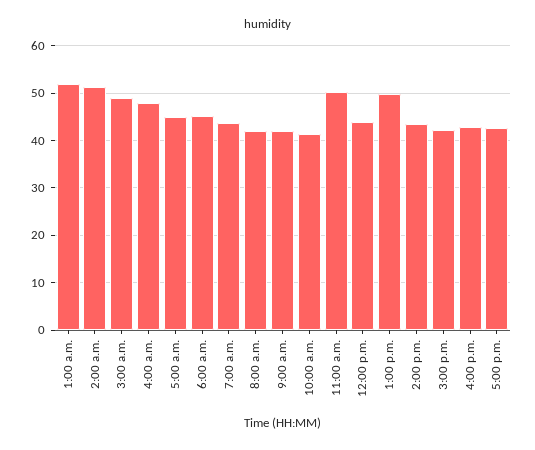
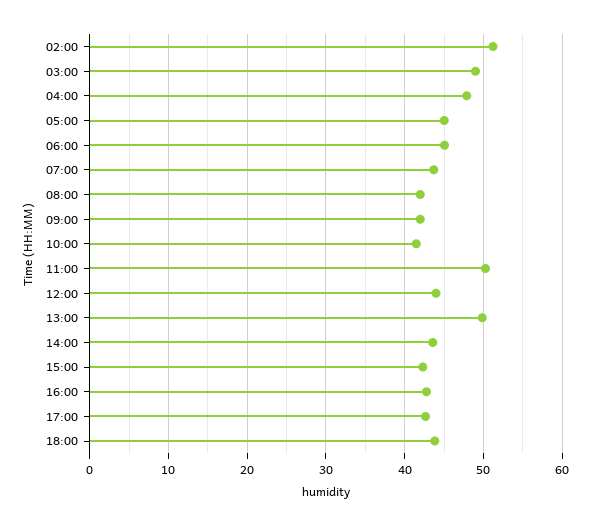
1:00 a.m.: 52 -> none
18:00: none -> 44

